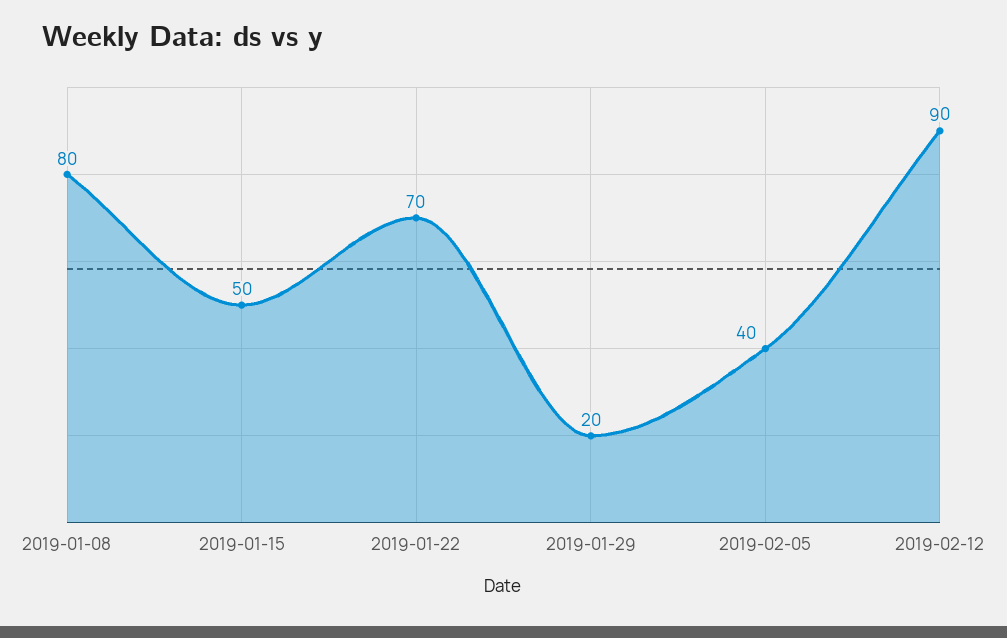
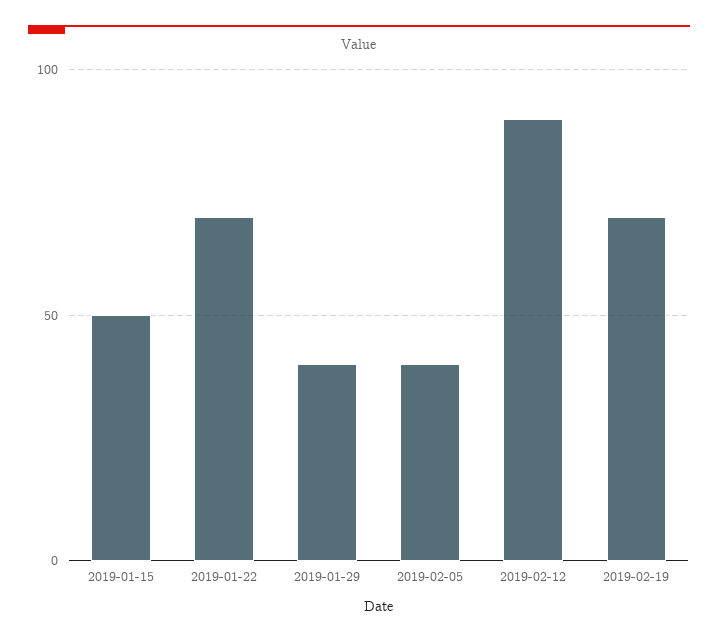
2019-01-08: 80 -> none
2019-01-29: 20 -> 40
2019-02-19: none -> 70

